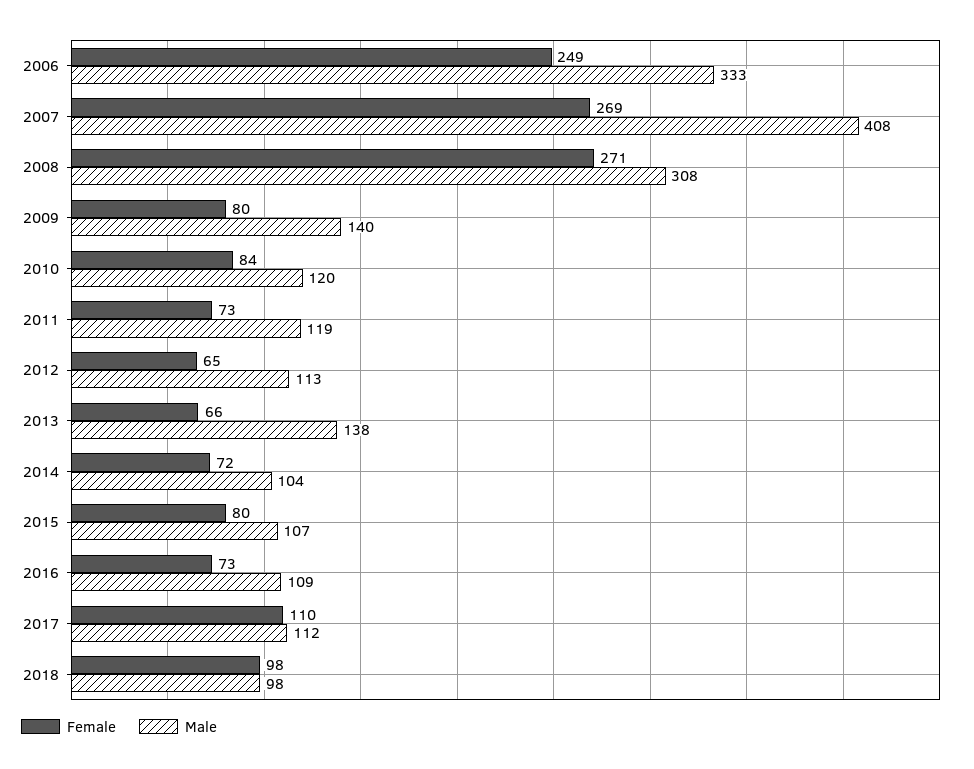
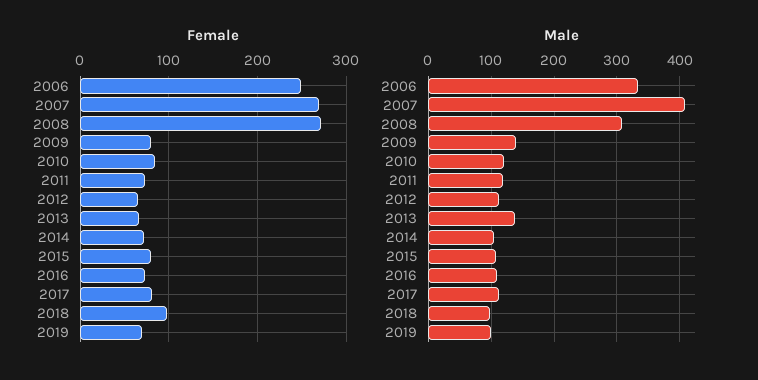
Female, 2017: 110 -> 80
Female, 2019: none -> 70
Male, 2019: none -> 100

